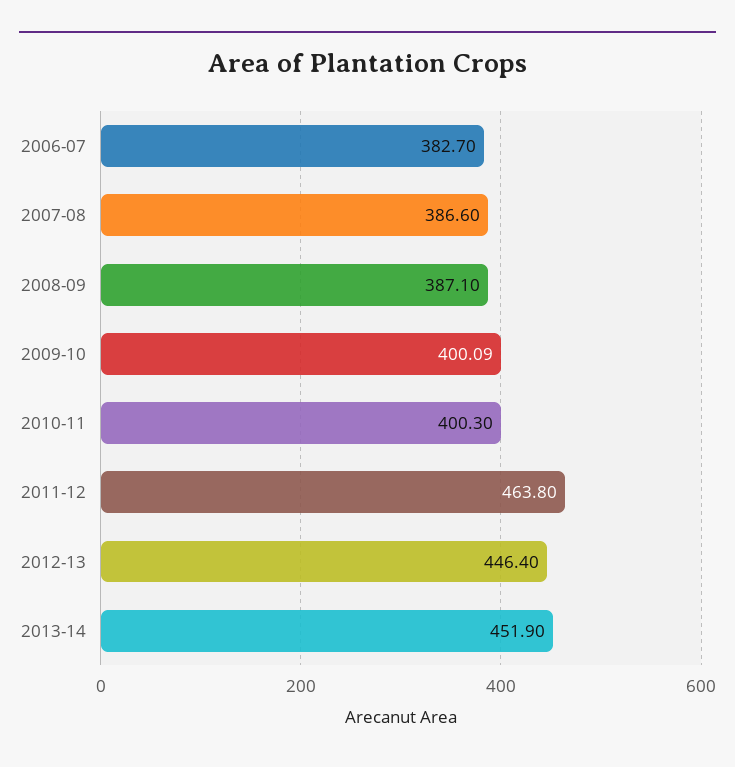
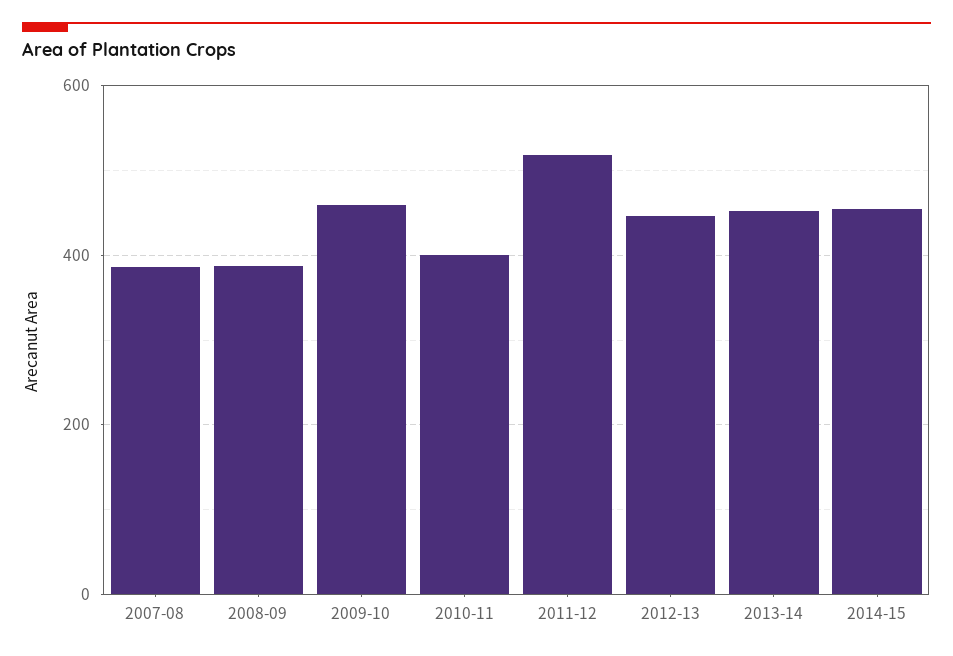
2006-07: 382.7 -> none
2009-10: 400.09 -> 460
2011-12: 463.8 -> 520
2014-15: none -> 460

